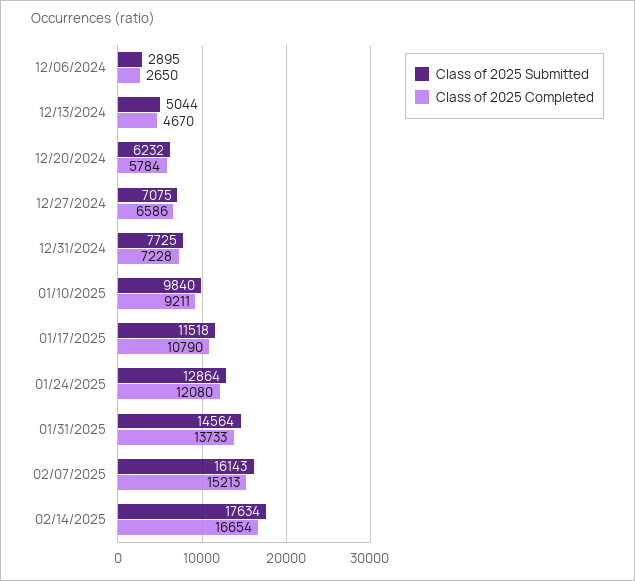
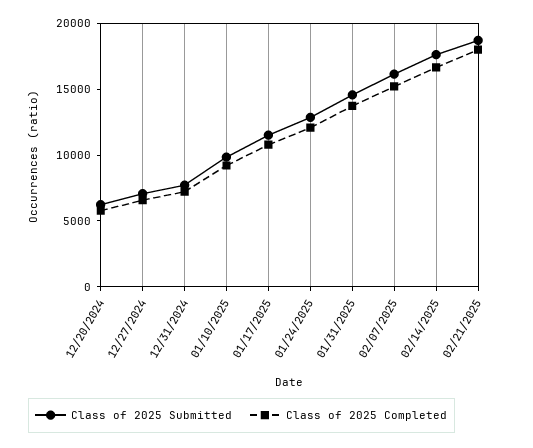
Class of 2025 Submitted, 12/06/2024: 2895 -> none
Class of 2025 Completed, 12/06/2024: 2650 -> none
Class of 2025 Submitted, 12/13/2024: 5044 -> none
Class of 2025 Completed, 12/13/2024: 4670 -> none
Class of 2025 Submitted, 02/21/2025: none -> 19000
Class of 2025 Completed, 02/21/2025: none -> 18000

